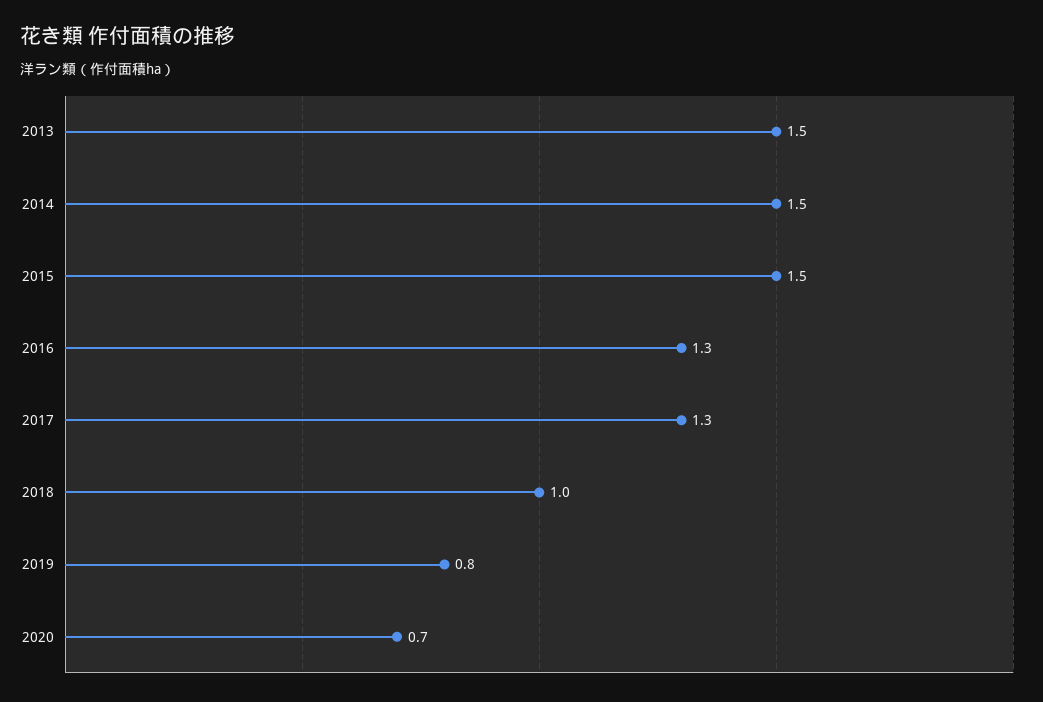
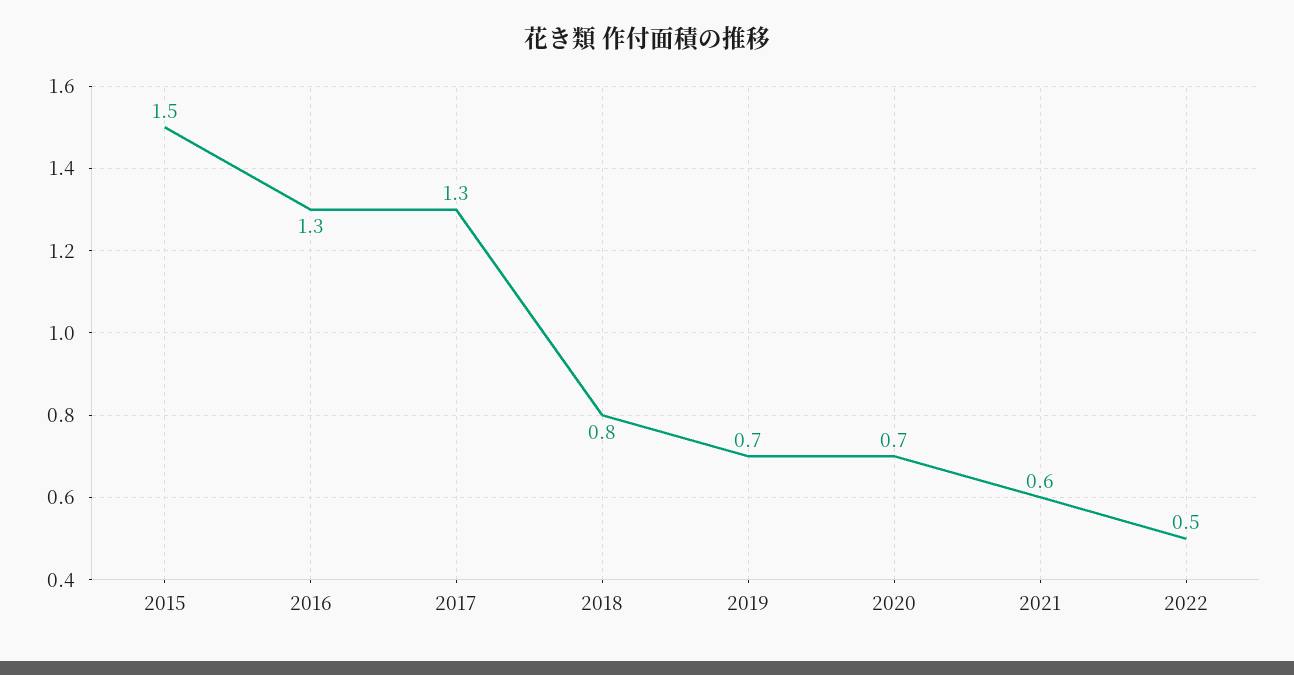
2013: 1.5 -> none
2014: 1.5 -> none
2018: 1 -> 0.8
2019: 0.8 -> 0.7
2021: none -> 0.6
2022: none -> 0.5

